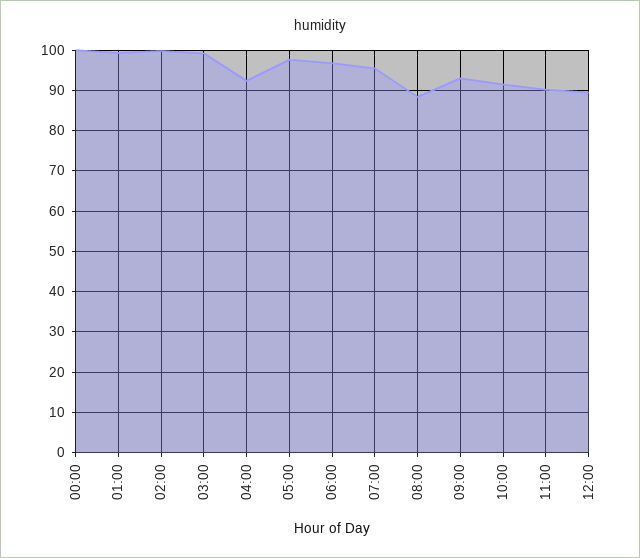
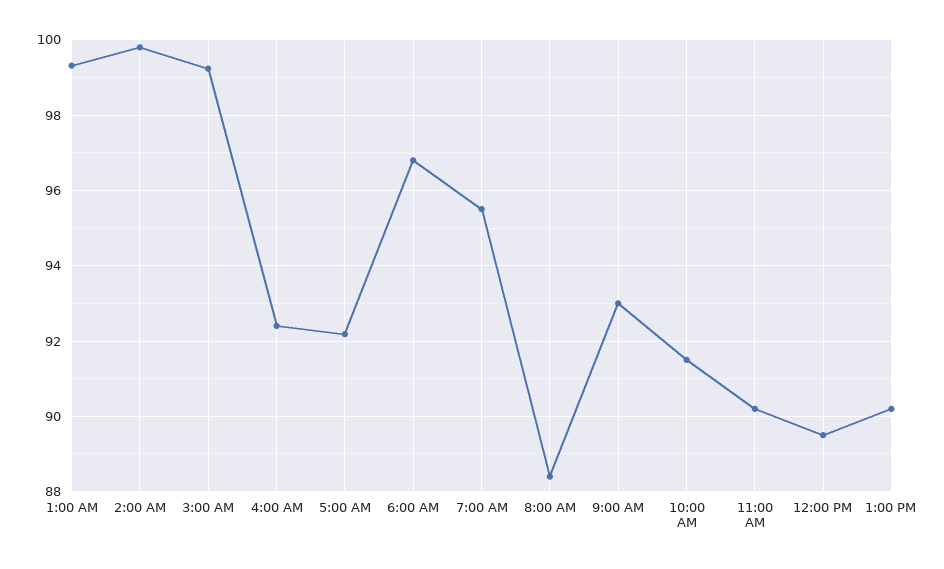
00:00: 100 -> none
05:00: 98 -> 92.2
1:00 PM: none -> 90.2

